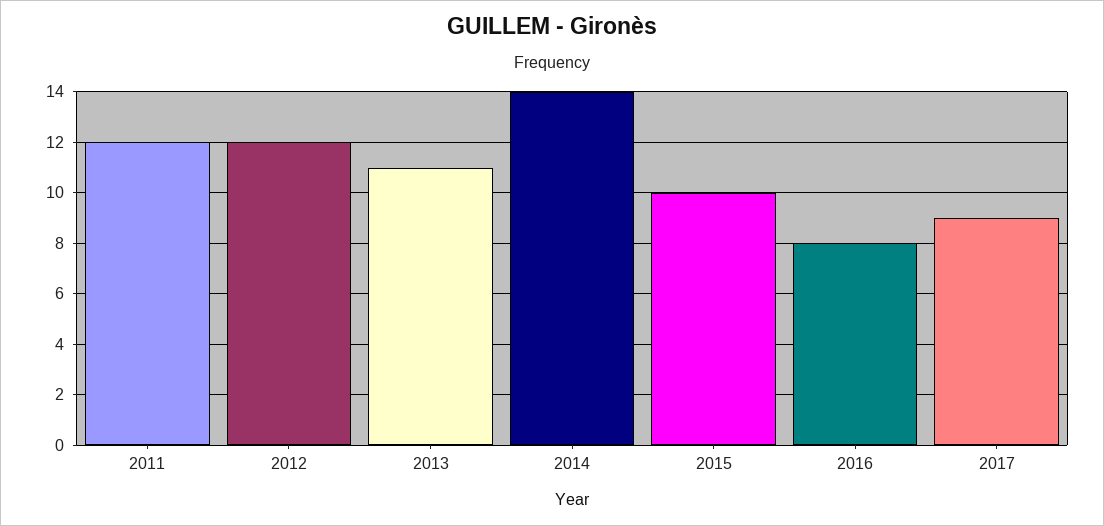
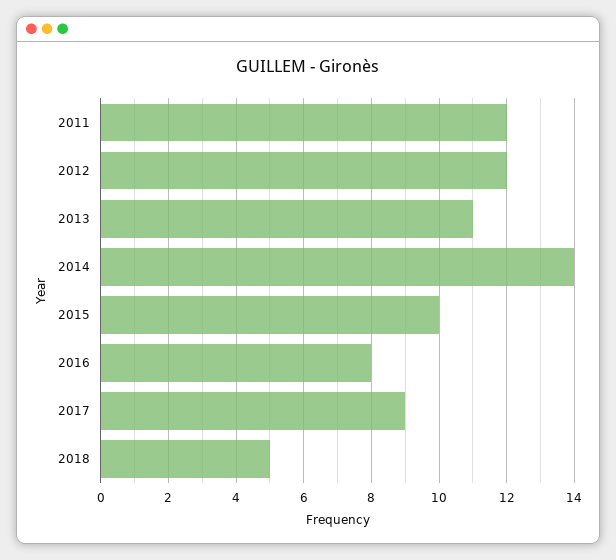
2018: none -> 5

